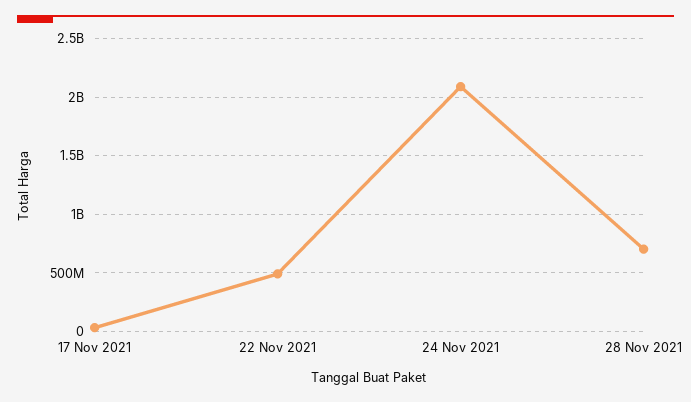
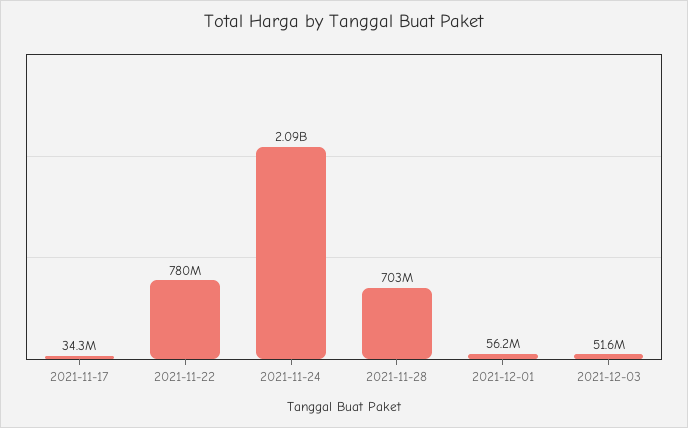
22 Nov 2021: 500000000 -> 780000000
2021-12-01: none -> 56200000
2021-12-03: none -> 51600000

